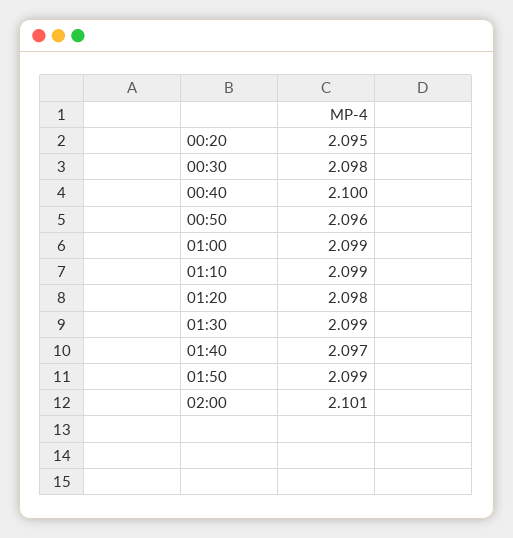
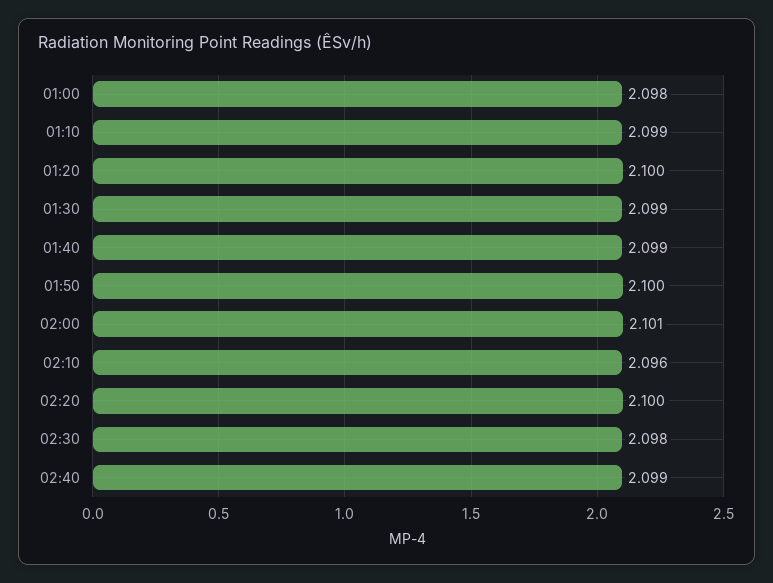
00:20: 2.095 -> none
00:30: 2.098 -> none
00:40: 2.1 -> none
00:50: 2.096 -> none
01:00: 2.099 -> 2.098
01:20: 2.098 -> 2.1
01:40: 2.097 -> 2.099
01:50: 2.099 -> 2.1
02:10: none -> 2.096
02:20: none -> 2.1
02:30: none -> 2.098
02:40: none -> 2.099

